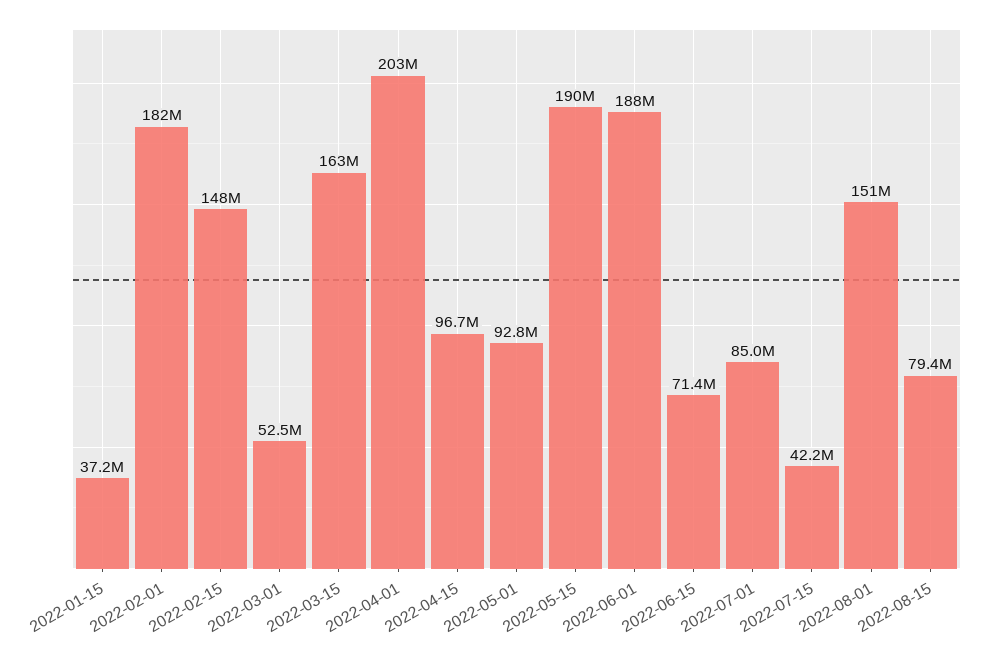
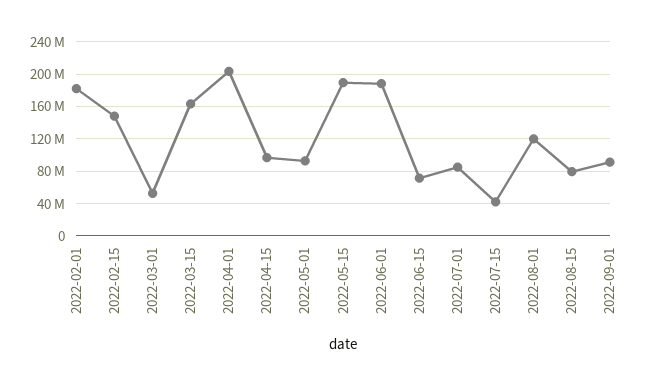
2022-01-15: 37200000 -> none
2022-08-01: 151000000 -> 120000000
2022-09-01: none -> 90000000

